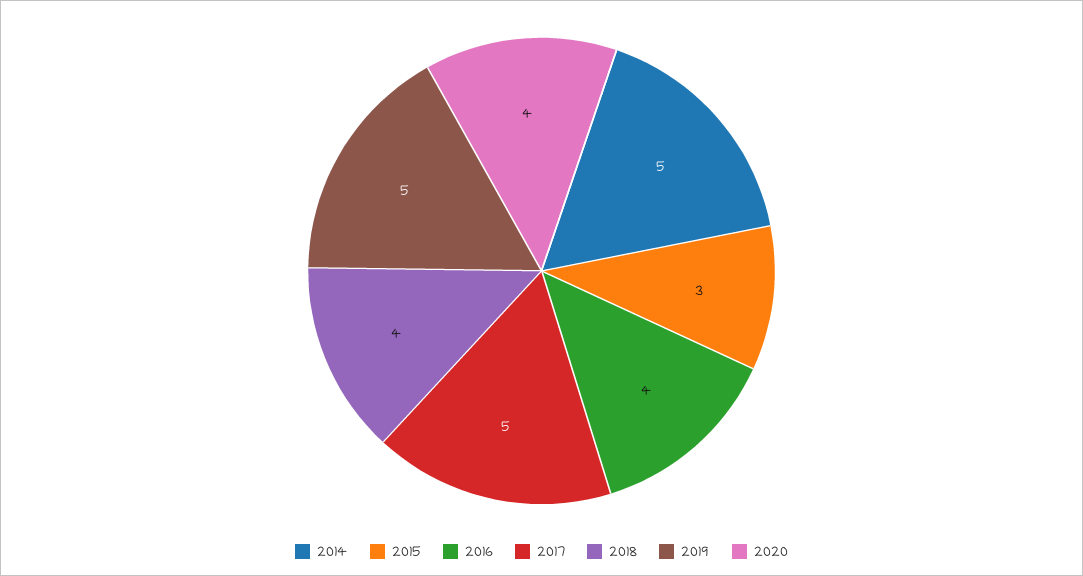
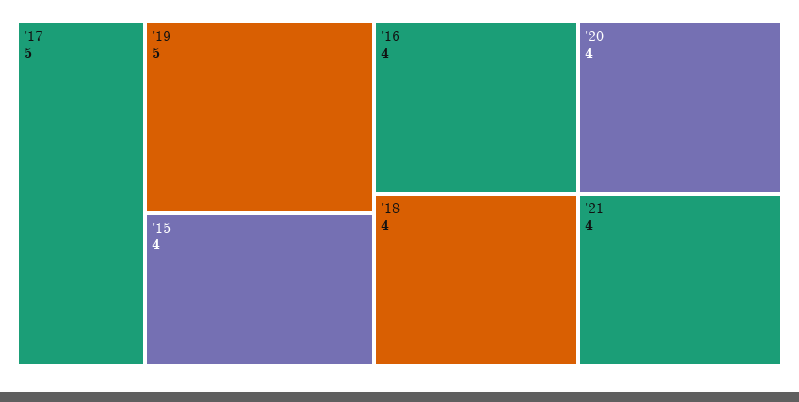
2014: 5 -> none
2015: 3 -> 4
'21: none -> 4

